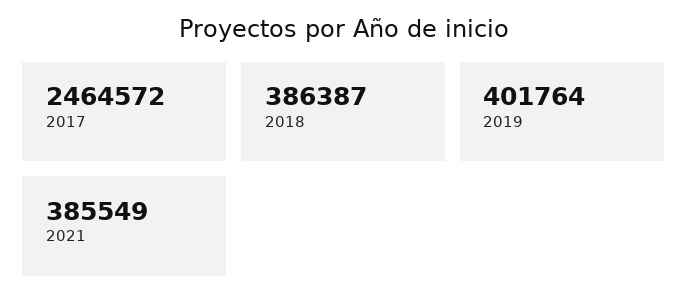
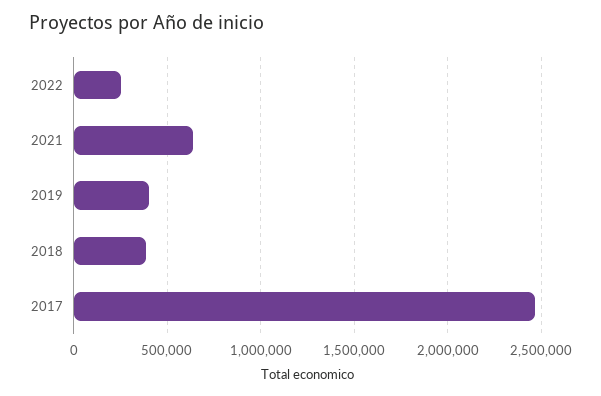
2021: 385549 -> 650000
2022: none -> 250000

